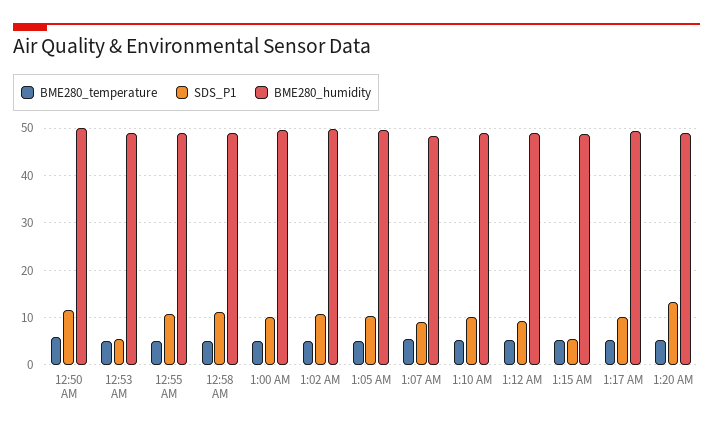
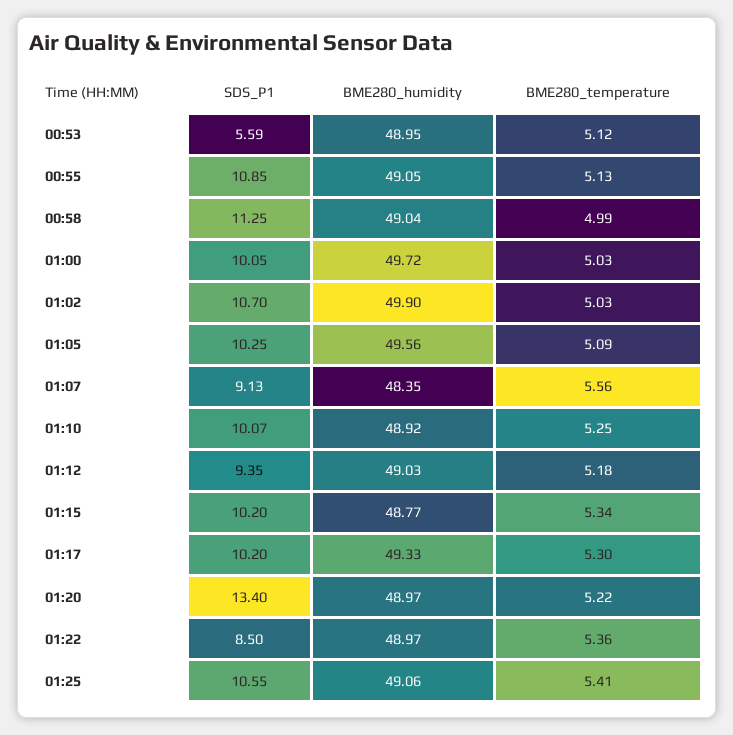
BME280_temperature, 12:50 AM: 6 -> none
SDS_P1, 12:50 AM: 12 -> none
BME280_humidity, 12:50 AM: 50 -> none
SDS_P1, 1:15 AM: 6 -> 10.2
SDS_P1, 01:22: none -> 8.5
BME280_humidity, 01:22: none -> 48.97
BME280_temperature, 01:22: none -> 5.36
SDS_P1, 01:25: none -> 10.55
BME280_humidity, 01:25: none -> 49.06
BME280_temperature, 01:25: none -> 5.41

